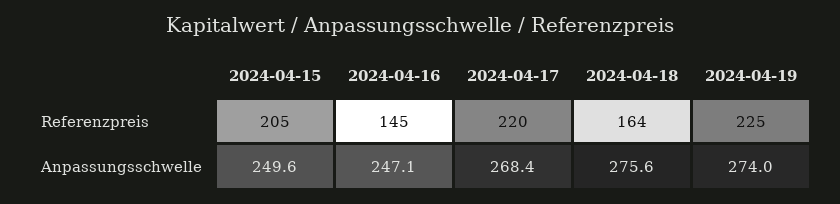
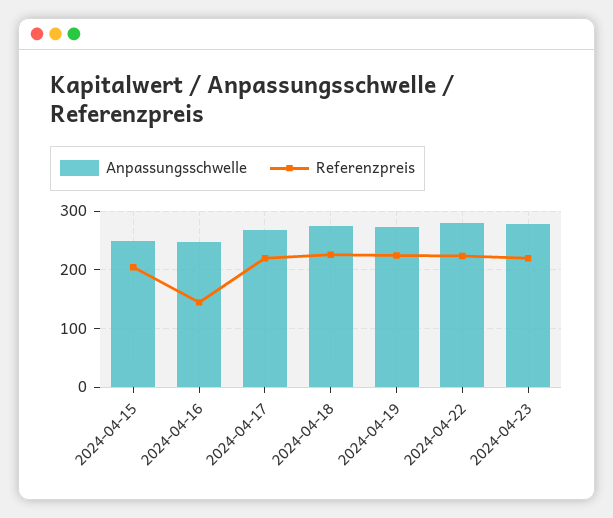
Referenzpreis, 2024-04-18: 164 -> 220
Anpassungsschwelle, 2024-04-22: none -> 280
Referenzpreis, 2024-04-22: none -> 220
Anpassungsschwelle, 2024-04-23: none -> 280
Referenzpreis, 2024-04-23: none -> 220

